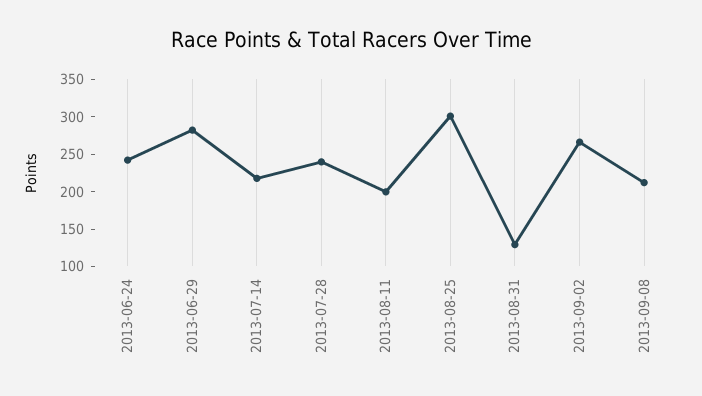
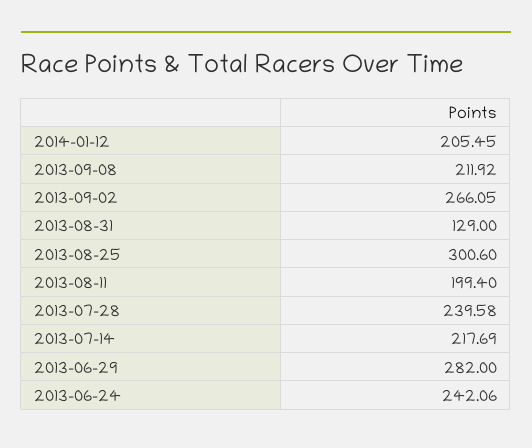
2014-01-12: none -> 205.45

